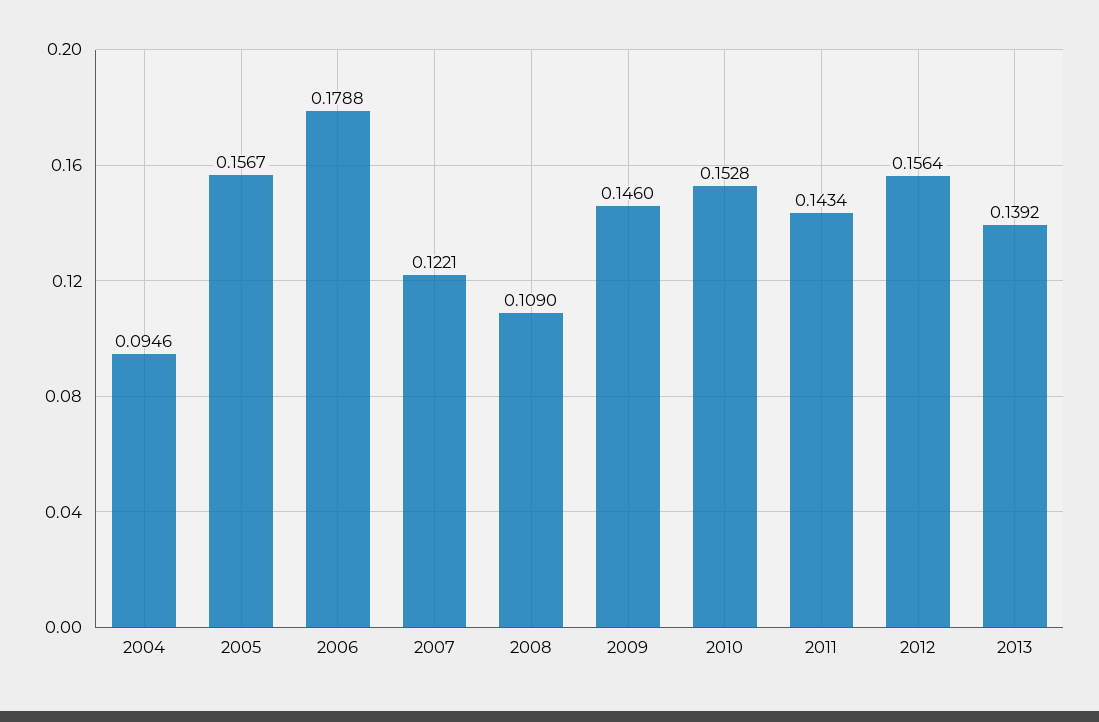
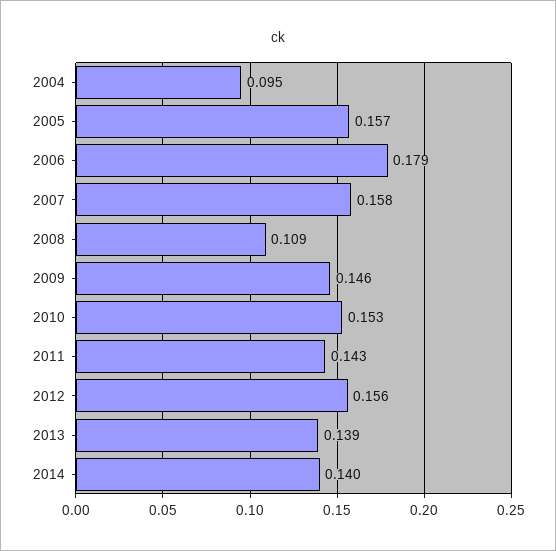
2007: 0.1221 -> 0.158
2014: none -> 0.14

